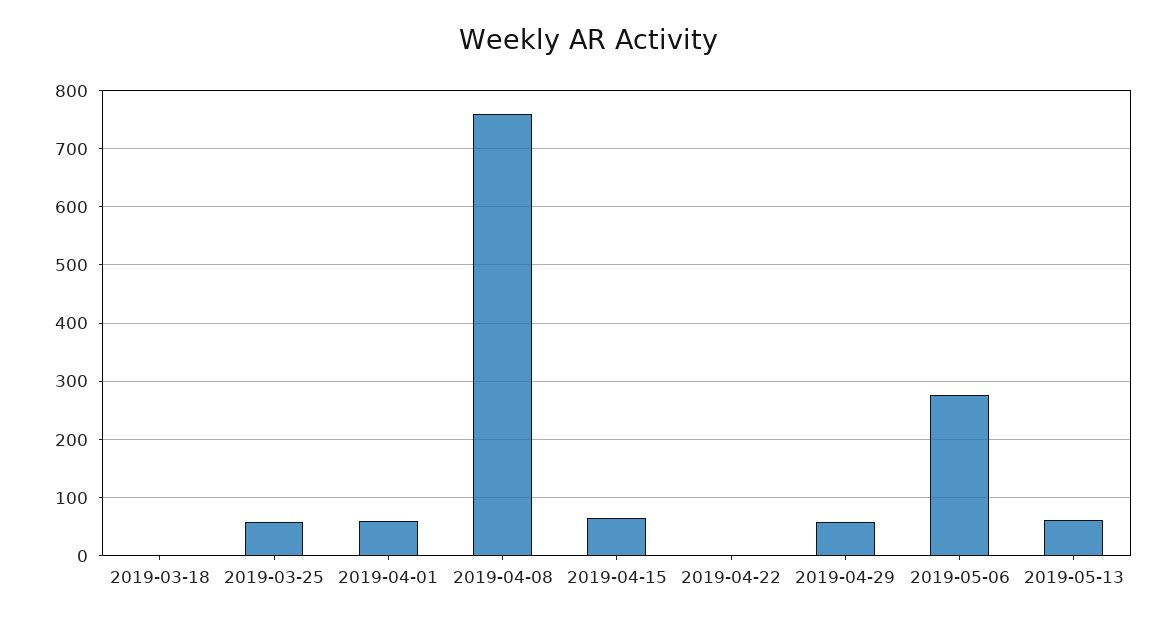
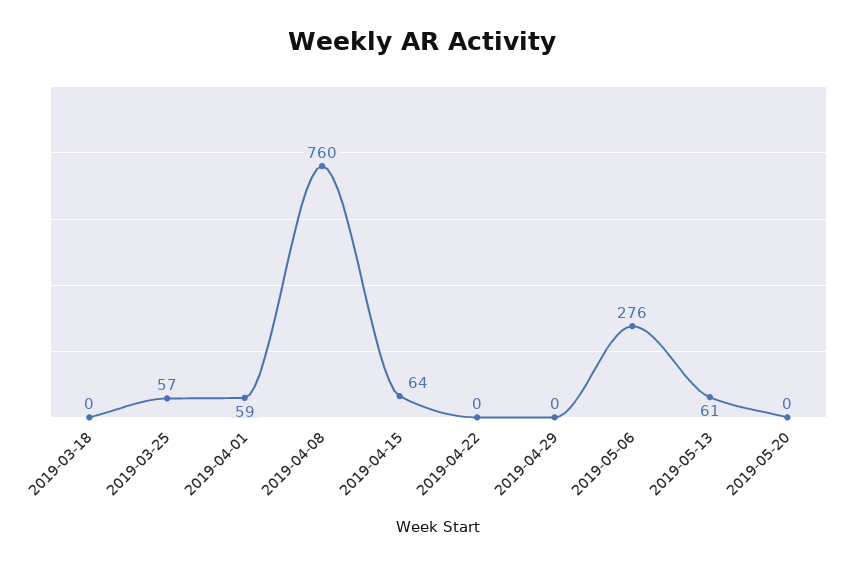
2019-04-29: 60 -> 0
2019-05-20: none -> 0

